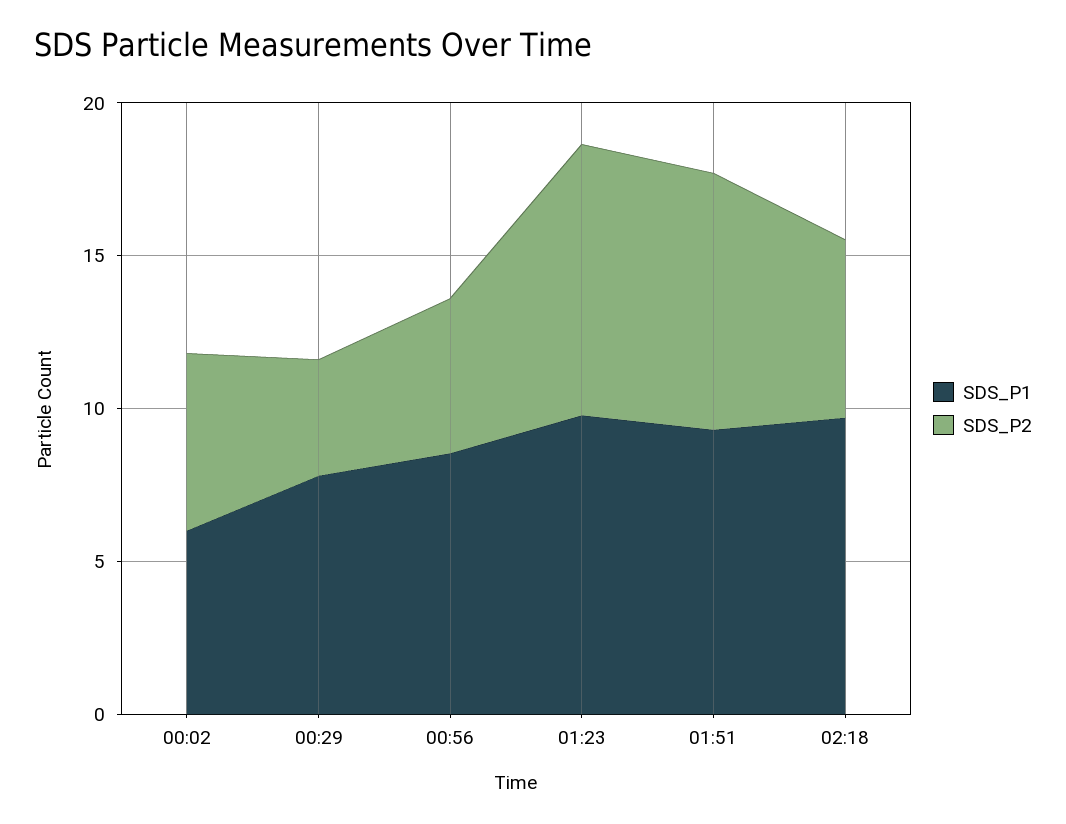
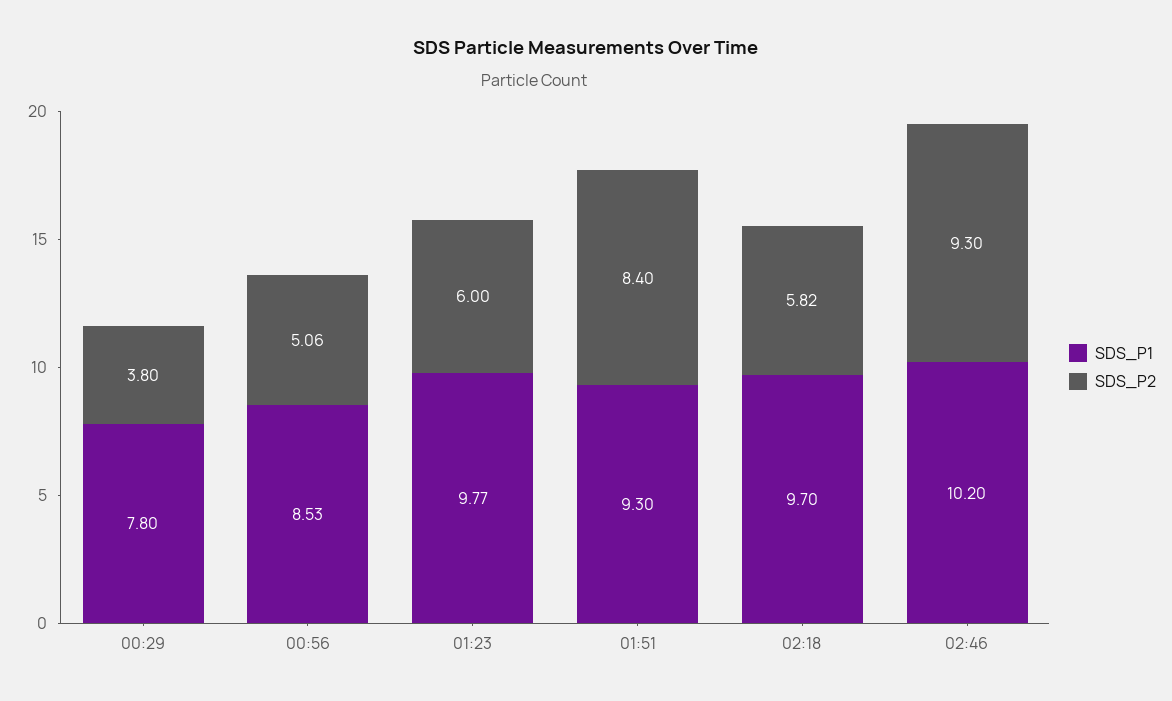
SDS_P1, 00:02: 6 -> none
SDS_P2, 00:02: 6 -> none
SDS_P2, 01:23: 9 -> 6
SDS_P1, 02:46: none -> 10.2
SDS_P2, 02:46: none -> 9.3

